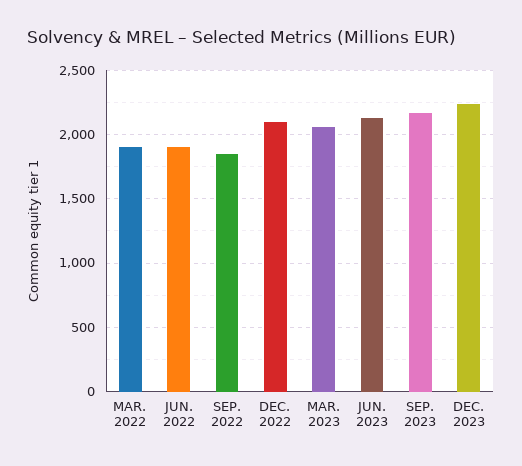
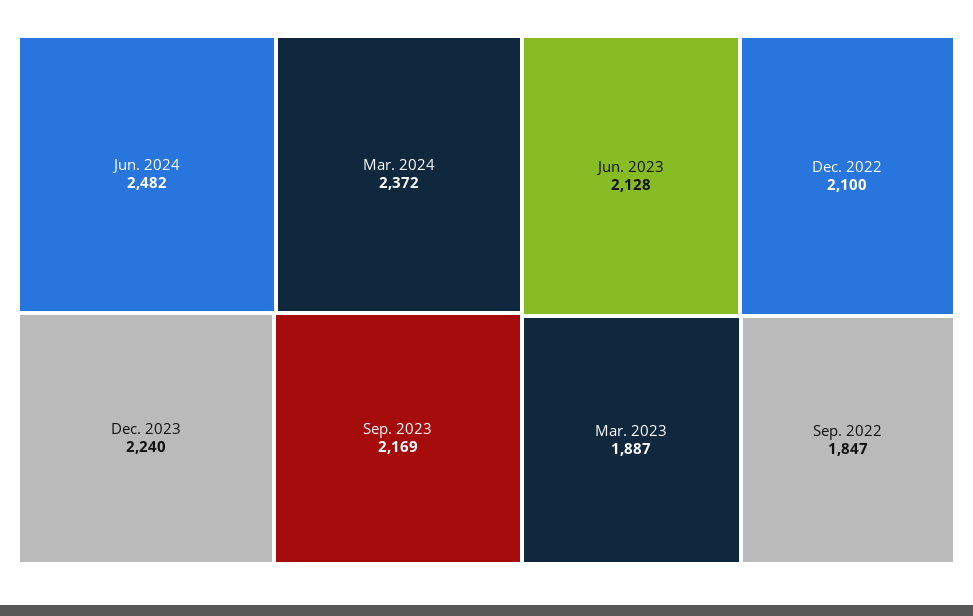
MAR. 2022: 1900 -> none
JUN. 2022: 1900 -> none
MAR. 2023: 2050 -> 1887
Jun. 2024: none -> 2482
Mar. 2024: none -> 2372

